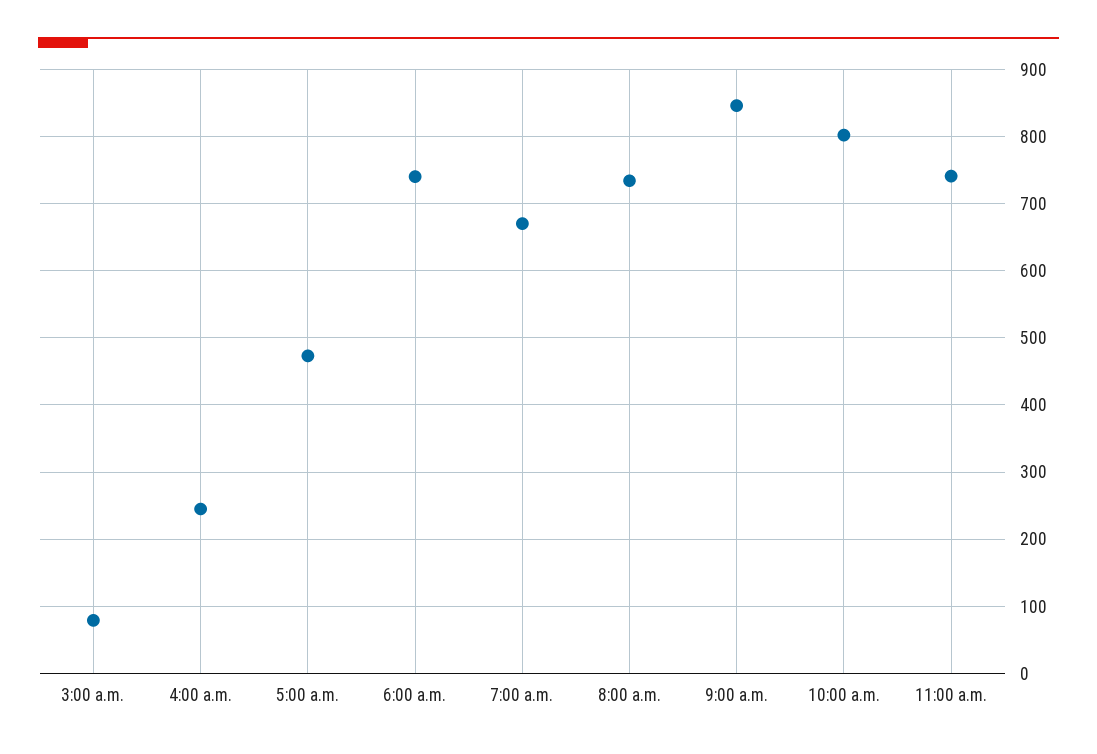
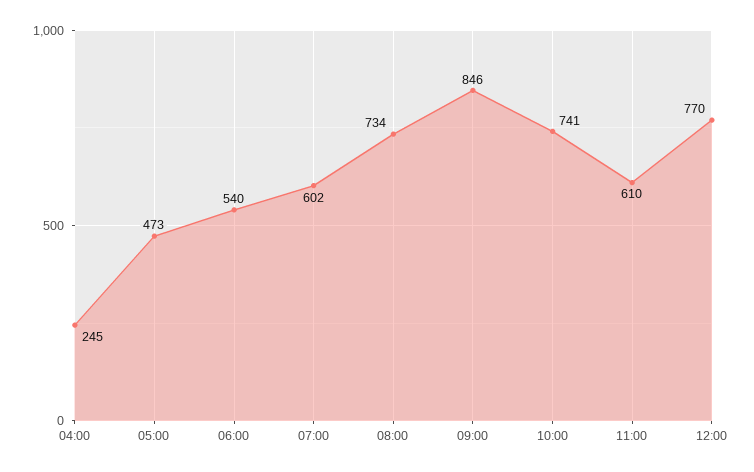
3:00 a.m.: 80 -> none
6:00 a.m.: 740 -> 540
7:00 a.m.: 670 -> 602
10:00 a.m.: 800 -> 741
11:00 a.m.: 740 -> 610
12:00: none -> 770

